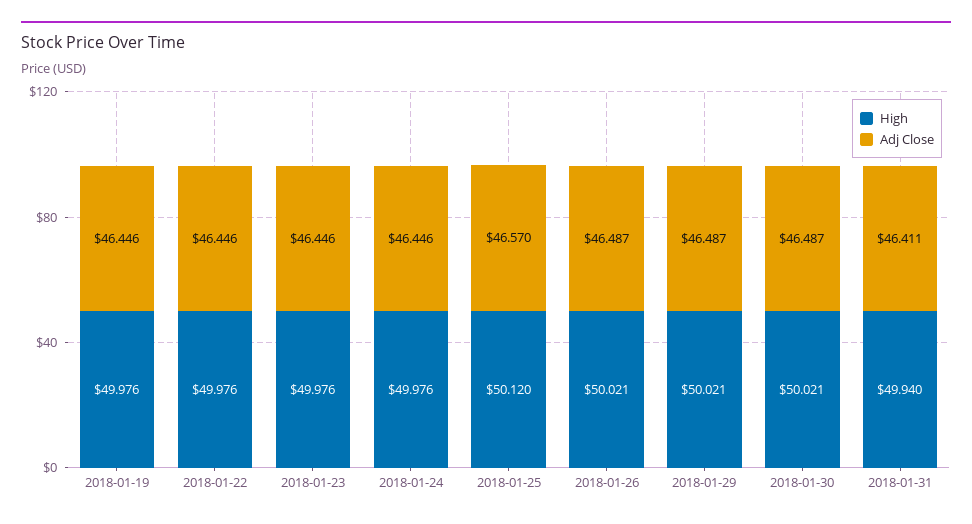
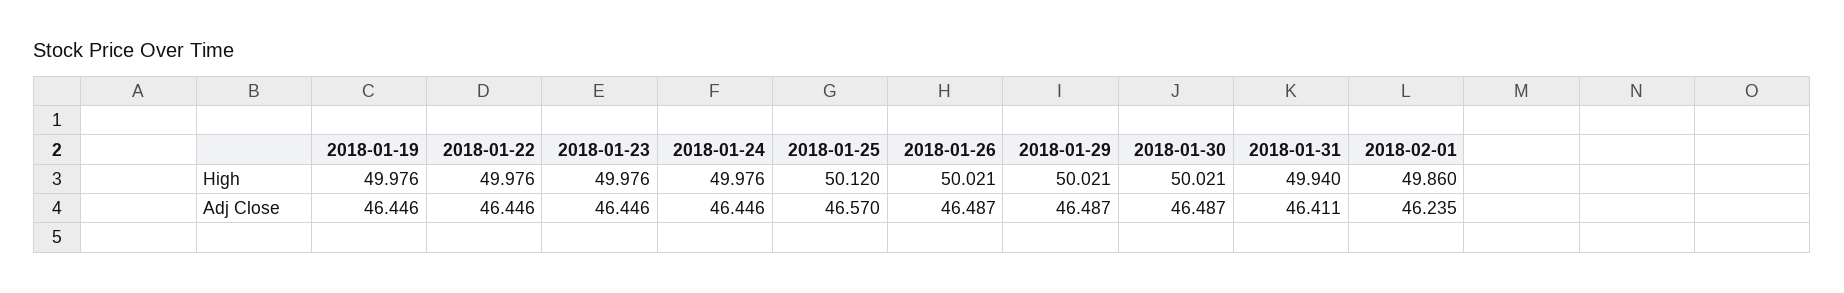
High, 2018-02-01: none -> 49.86
Adj Close, 2018-02-01: none -> 46.235

